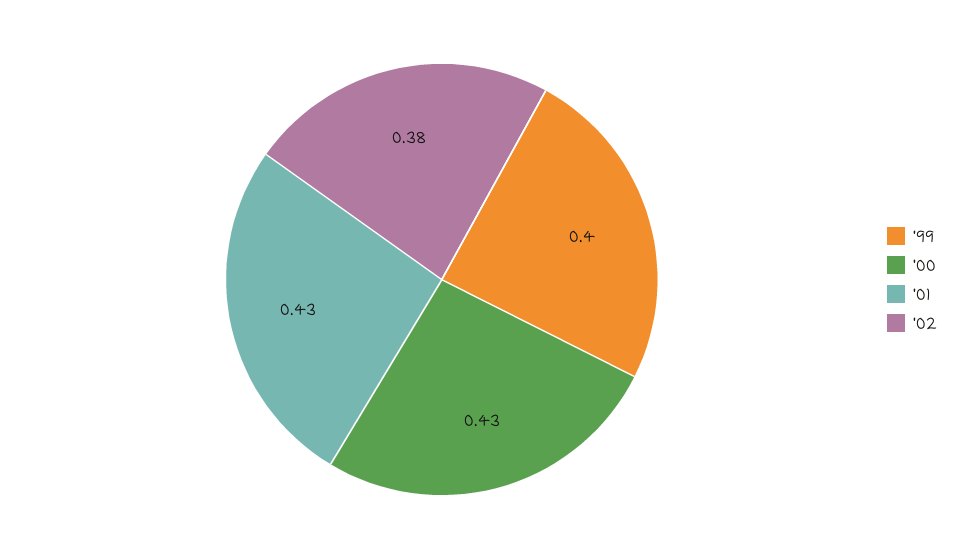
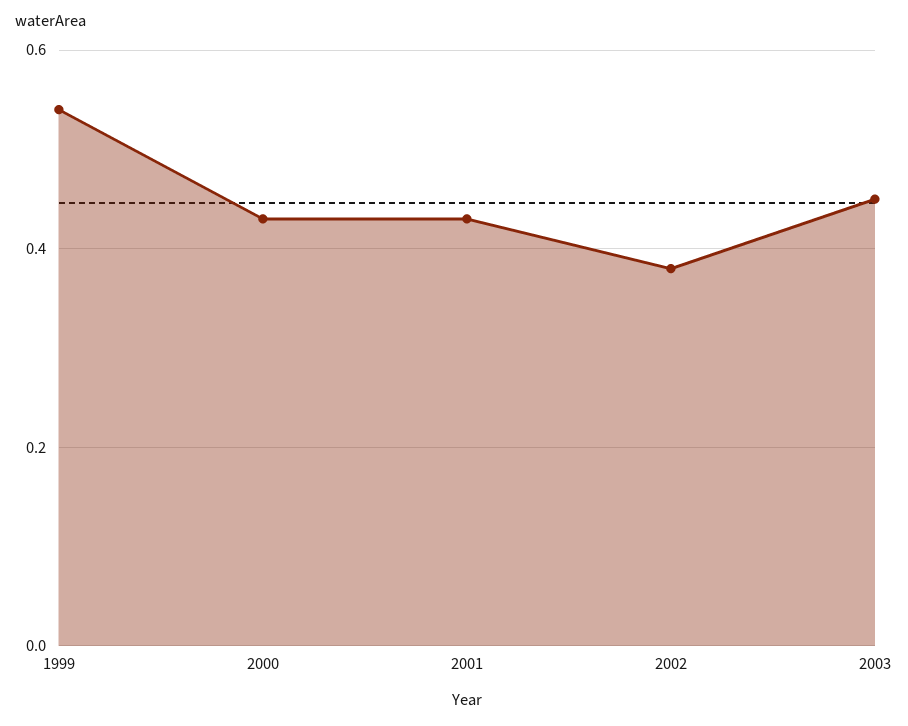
'99: 0.4 -> 0.55
2003: none -> 0.45

